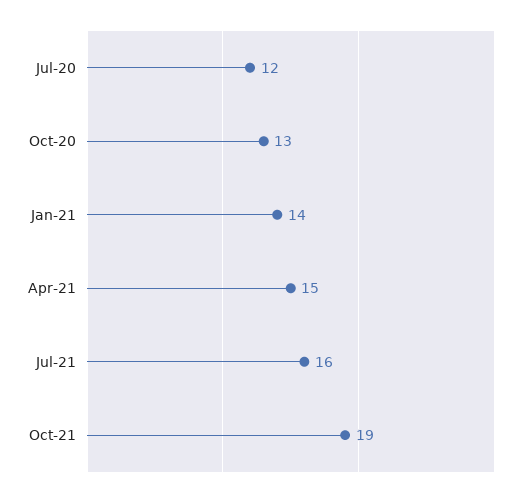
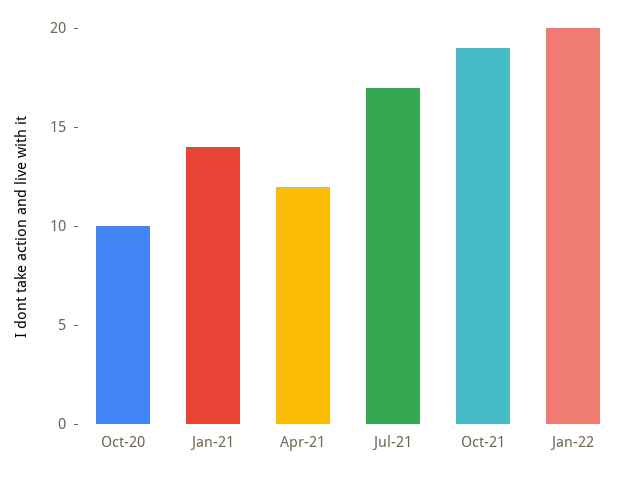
Jul-20: 12 -> none
Oct-20: 13 -> 10
Apr-21: 15 -> 12
Jul-21: 16 -> 17
Jan-22: none -> 20

